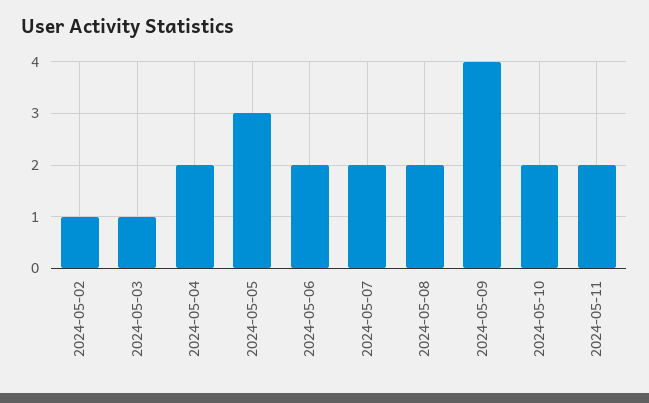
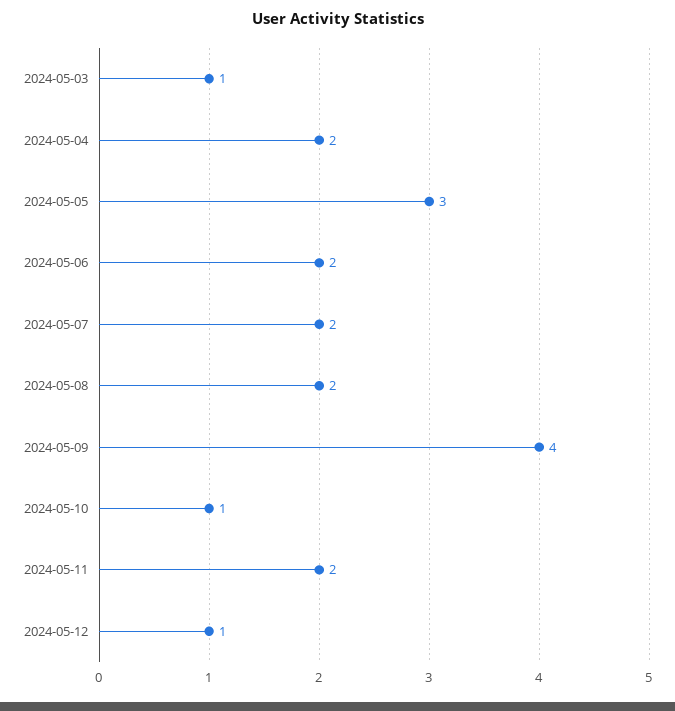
2024-05-02: 1 -> none
2024-05-10: 2 -> 1
2024-05-12: none -> 1

